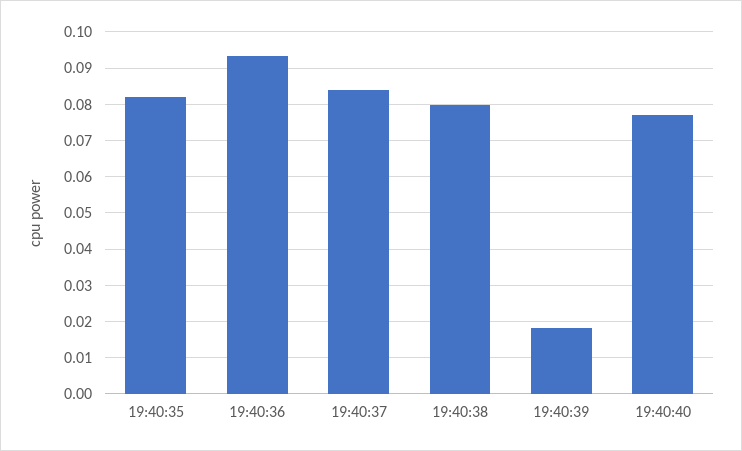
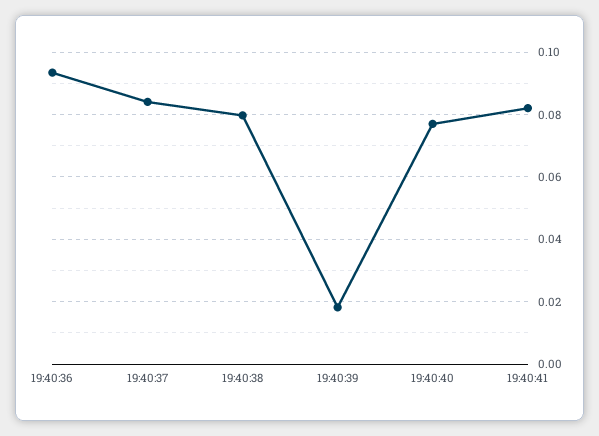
19:40:35: 0.082 -> none
19:40:41: none -> 0.082

